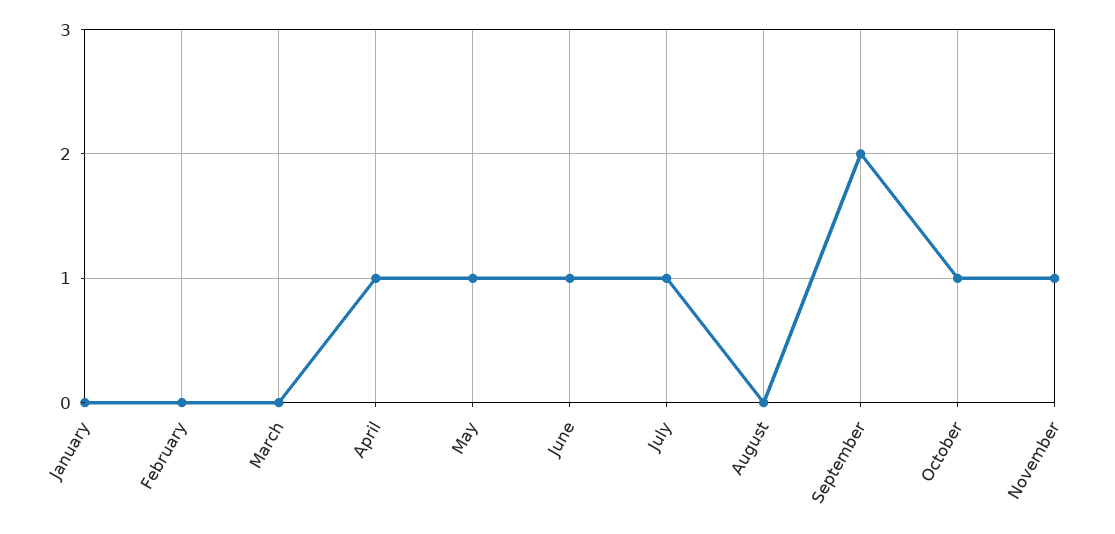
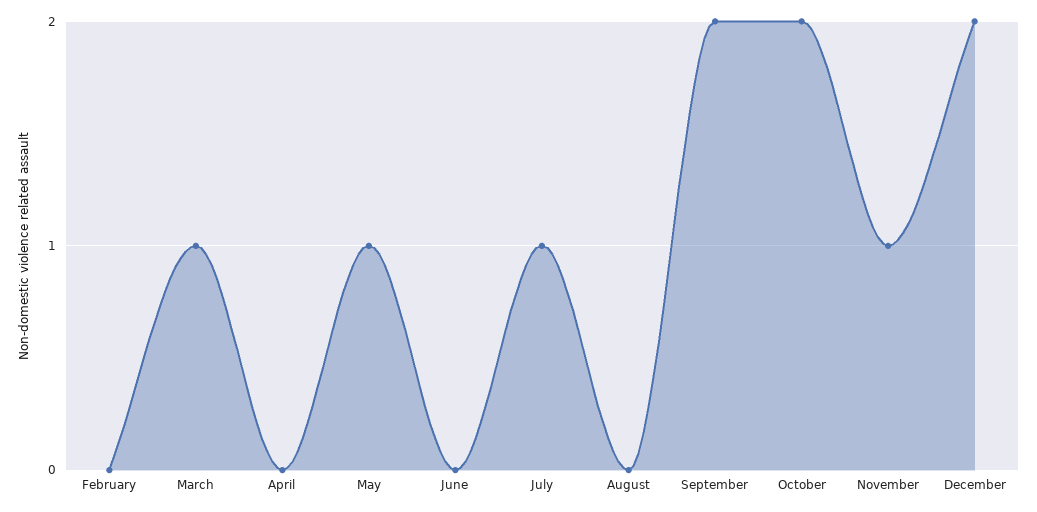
January: 0 -> none
March: 0 -> 1
April: 1 -> 0
June: 1 -> 0
October: 1 -> 2
December: none -> 2

